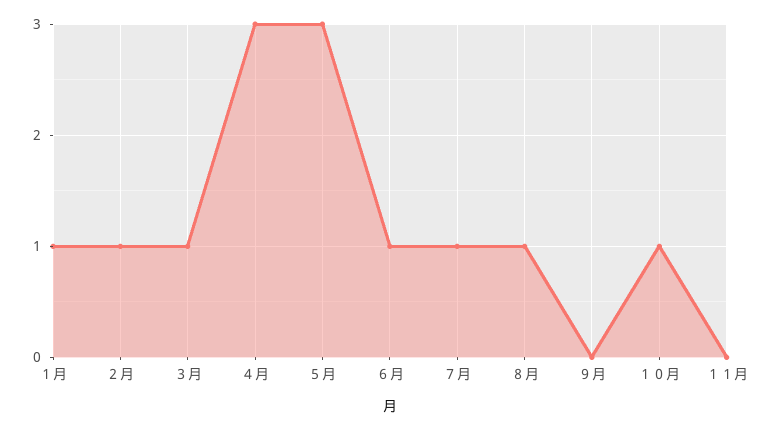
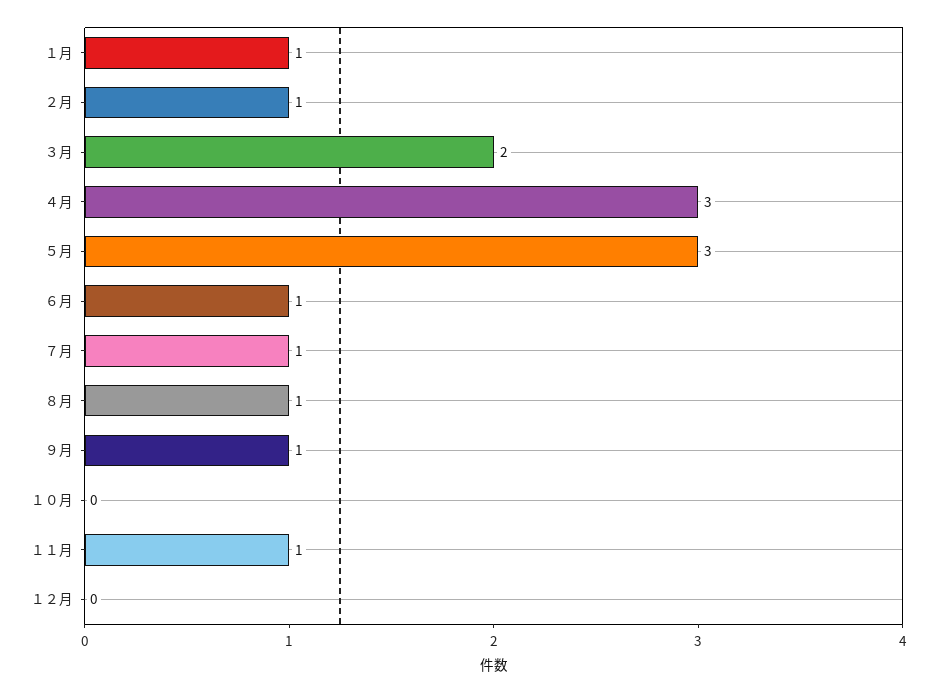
３月: 1 -> 2
９月: 0 -> 1
１０月: 1 -> 0
１１月: 0 -> 1
１２月: none -> 0

